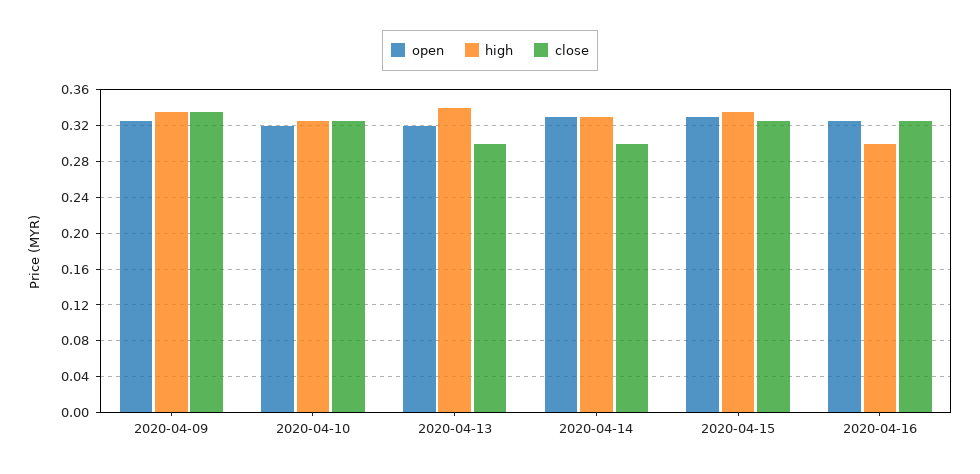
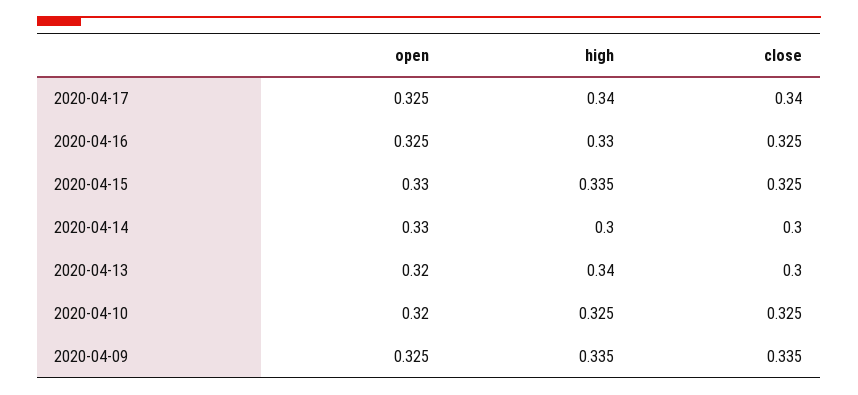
high, 2020-04-14: 0.33 -> 0.3
high, 2020-04-16: 0.3 -> 0.33
open, 2020-04-17: none -> 0.325
high, 2020-04-17: none -> 0.34
close, 2020-04-17: none -> 0.34

